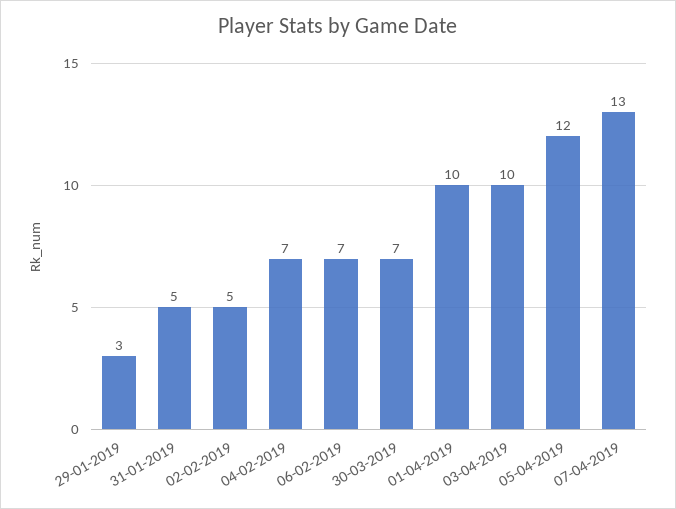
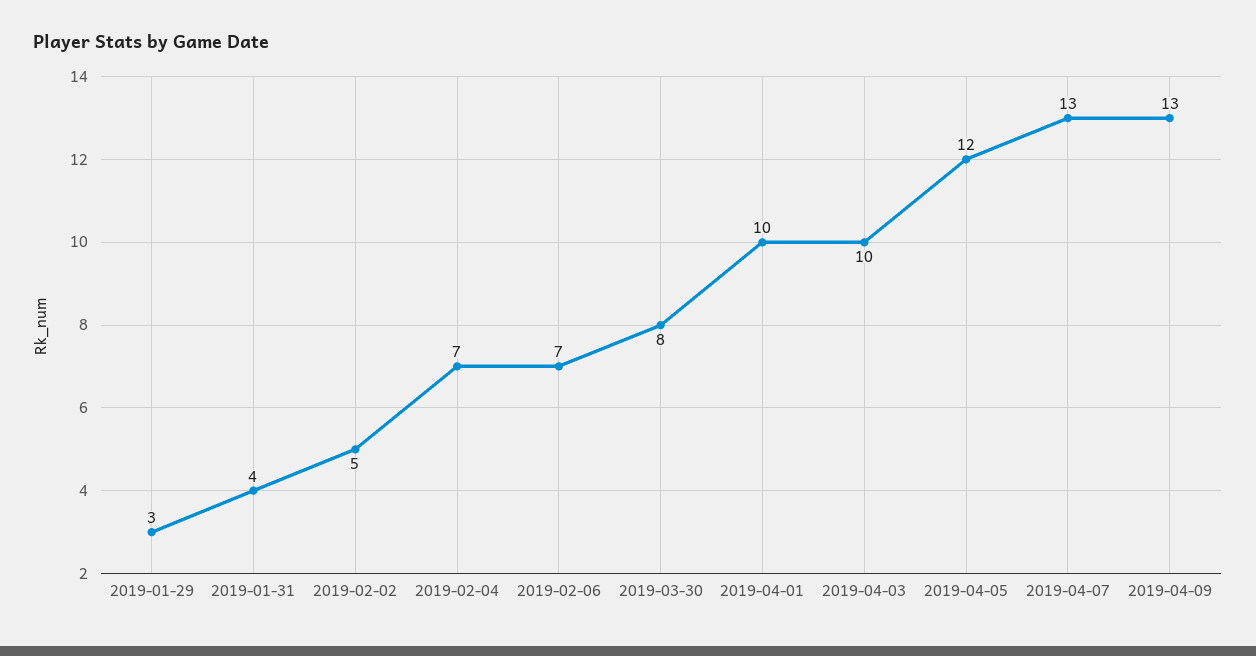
31-01-2019: 5 -> 4
30-03-2019: 7 -> 8
2019-04-09: none -> 13

